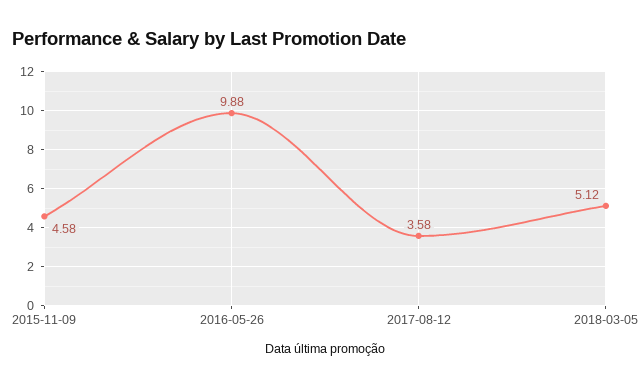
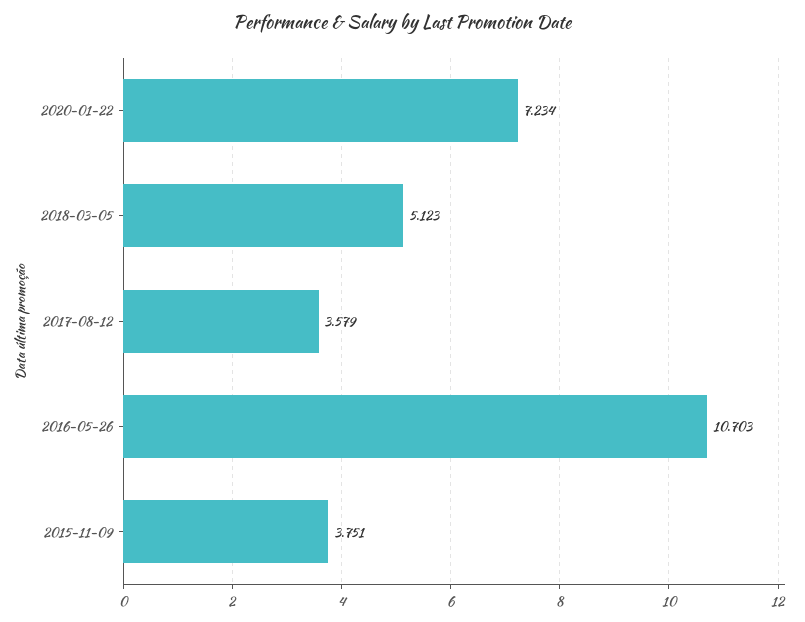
2015-11-09: 4.58 -> 3.751
2016-05-26: 9.88 -> 10.703
2020-01-22: none -> 7.234

